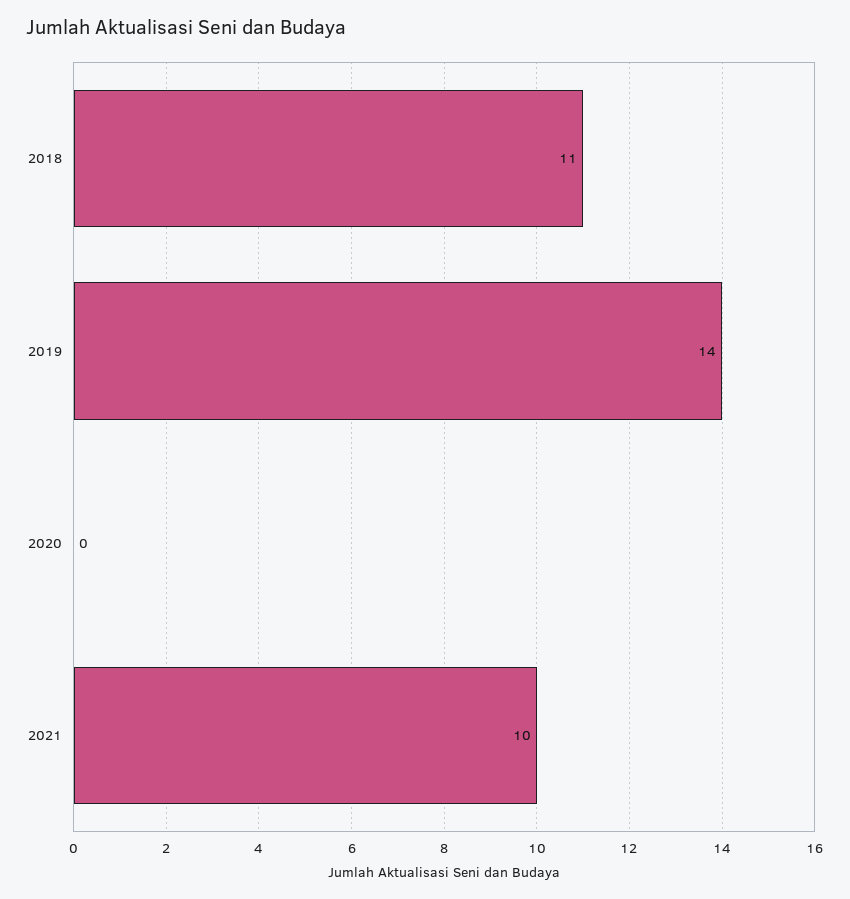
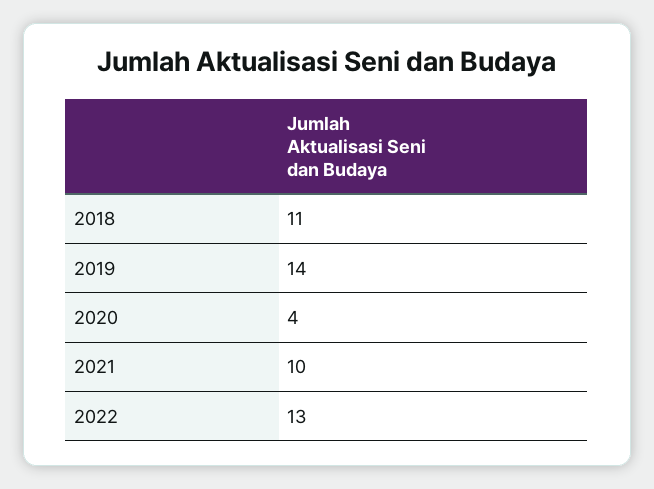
2020: 0 -> 4
2022: none -> 13

